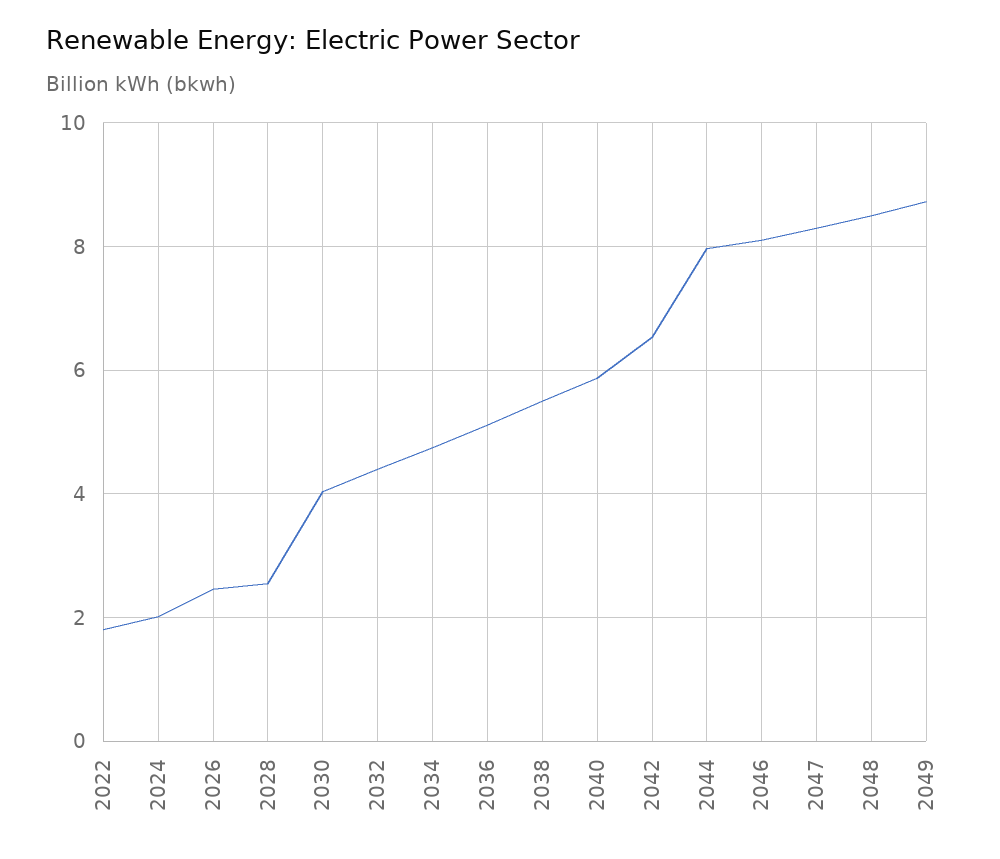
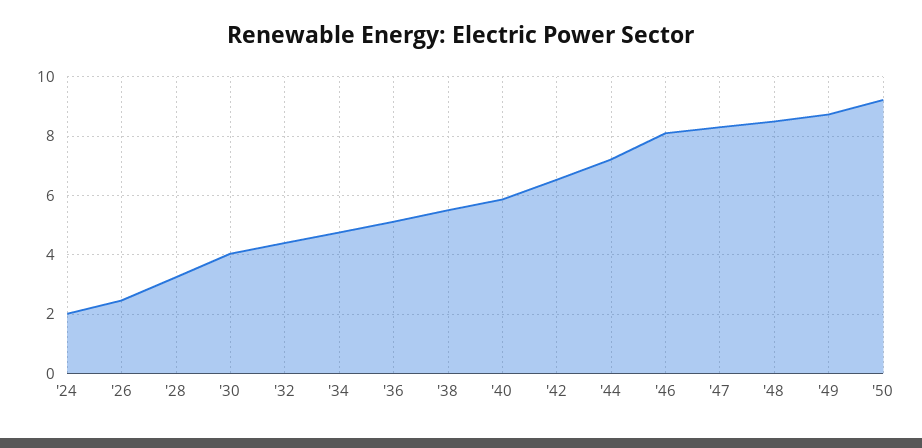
2022: 1.8 -> none
2028: 2.6 -> 3.25
2044: 8 -> 7.25
'50: none -> 9.25

